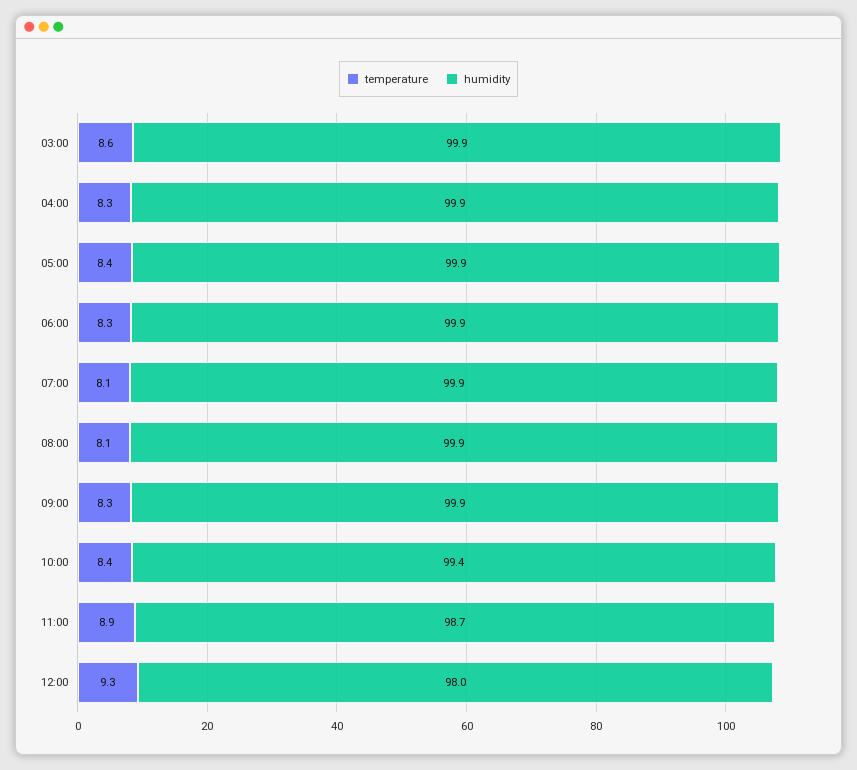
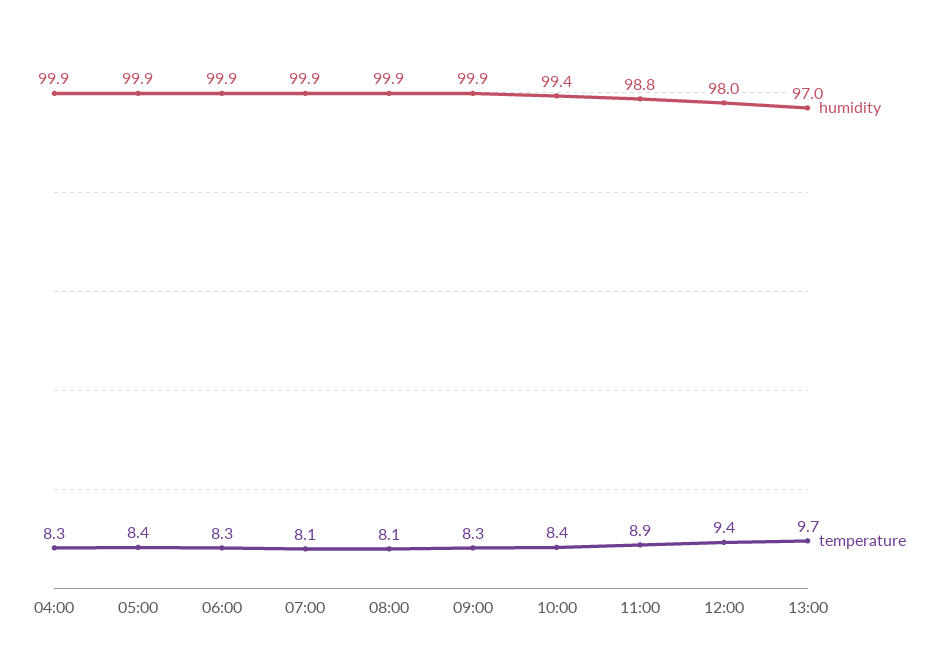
temperature, 03:00: 8.6 -> none
humidity, 03:00: 99.9 -> none
humidity, 11:00: 98.7 -> 98.8
temperature, 12:00: 9.3 -> 9.4
humidity, 13:00: none -> 97
temperature, 13:00: none -> 9.7

